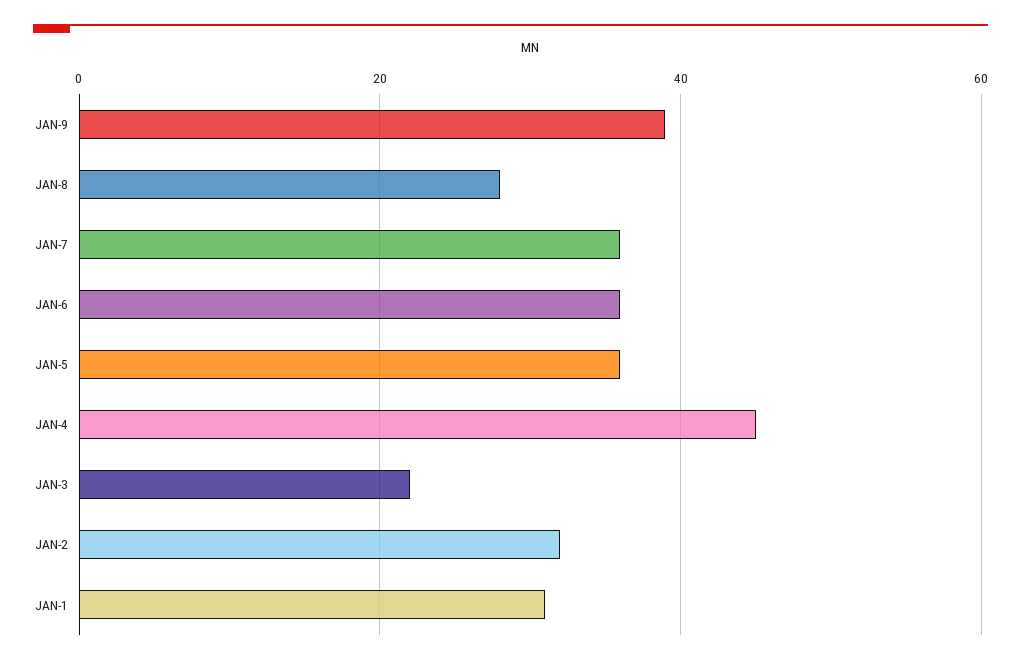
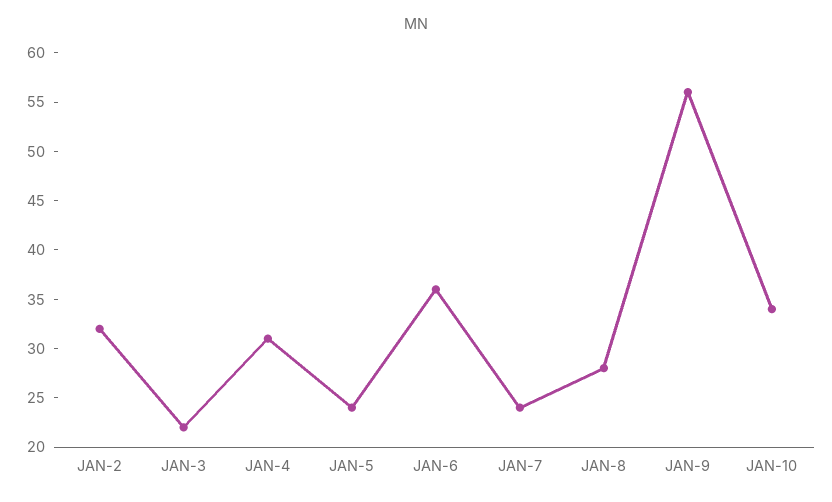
JAN-9: 40 -> 56
JAN-7: 35 -> 24
JAN-5: 35 -> 24
JAN-4: 45 -> 31
JAN-1: 30 -> none
JAN-10: none -> 34

